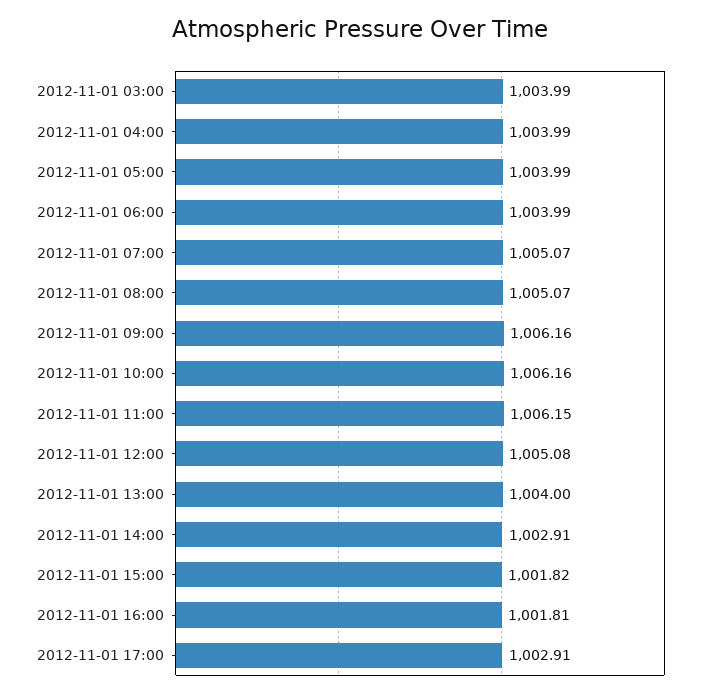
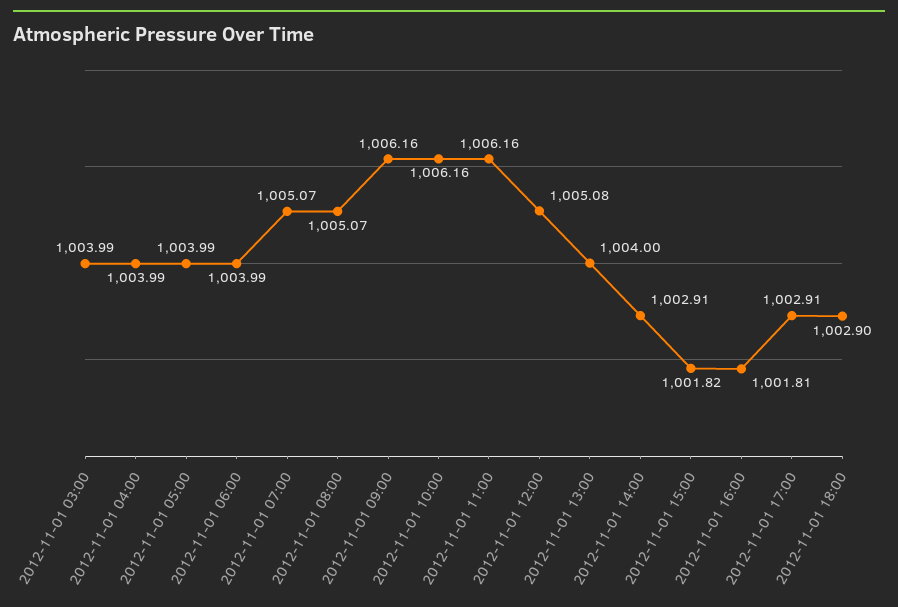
2012-11-01 11:00: 1006.15 -> 1006.16
2012-11-01 18:00: none -> 1002.9

